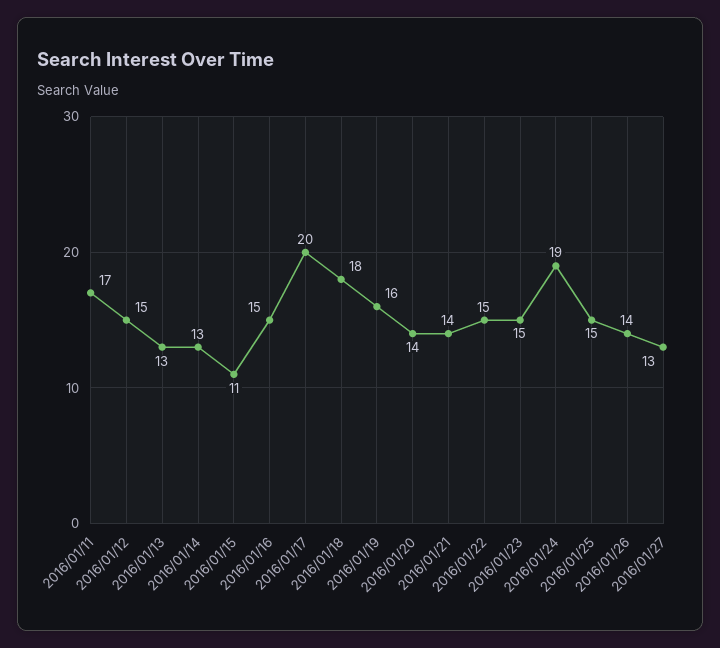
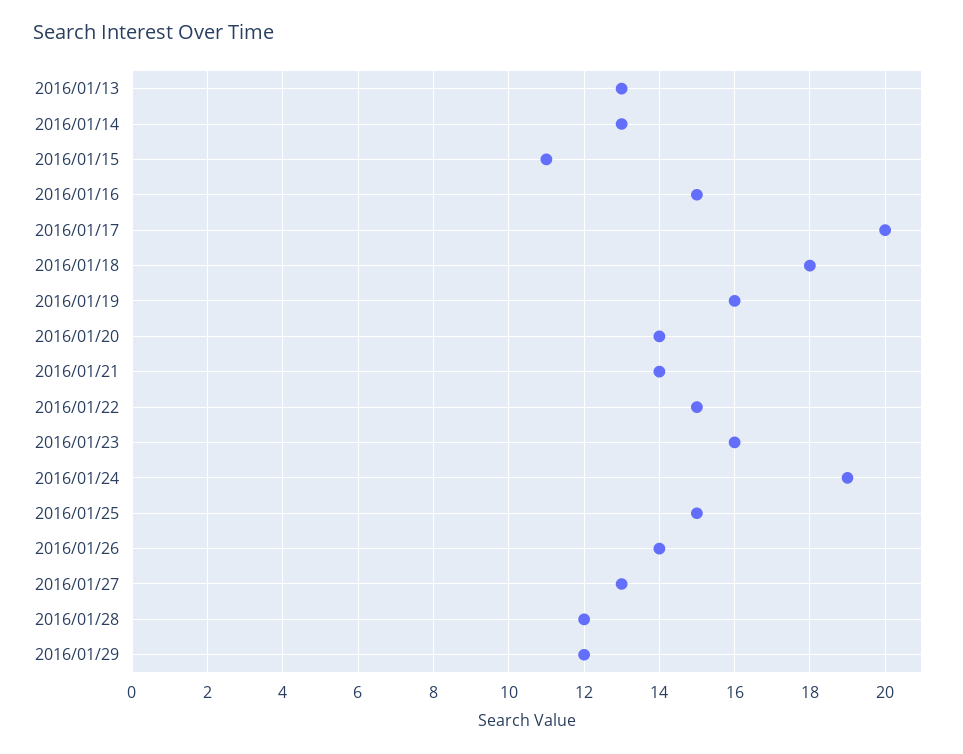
2016/01/11: 17 -> none
2016/01/12: 15 -> none
2016/01/23: 15 -> 16
2016/01/28: none -> 12
2016/01/29: none -> 12

